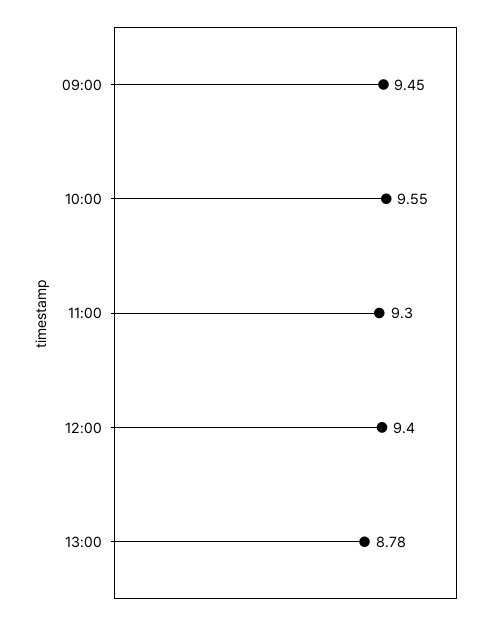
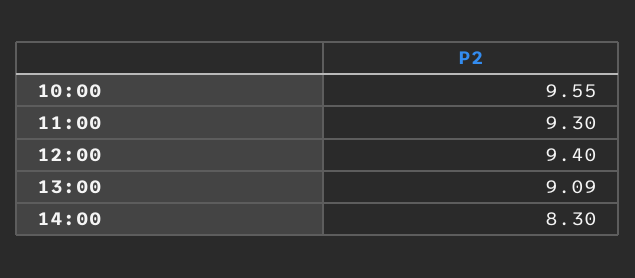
09:00: 9.45 -> none
13:00: 8.78 -> 9.09
14:00: none -> 8.3

